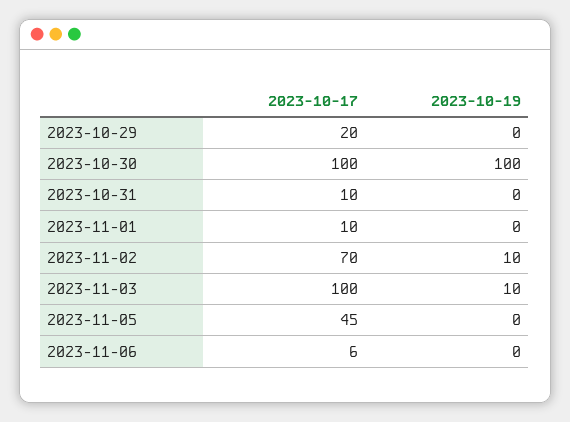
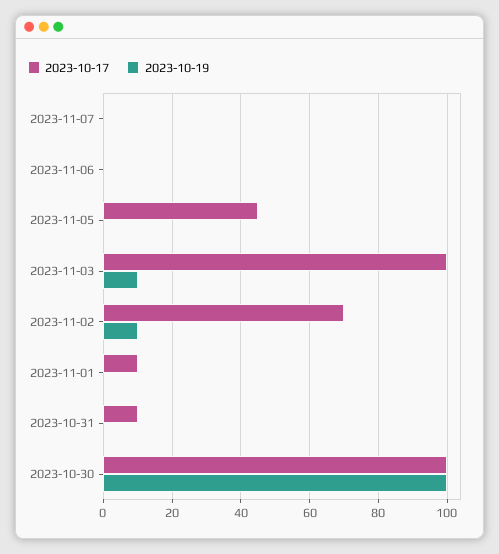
2023-10-17, 2023-10-29: 20 -> none
2023-10-19, 2023-10-29: 0 -> none
2023-10-17, 2023-11-06: 6 -> 0
2023-10-17, 2023-11-07: none -> 0
2023-10-19, 2023-11-07: none -> 0

